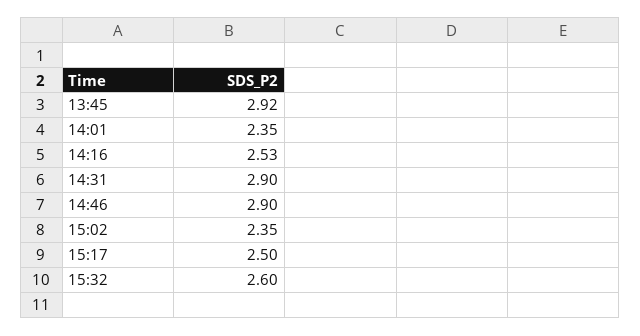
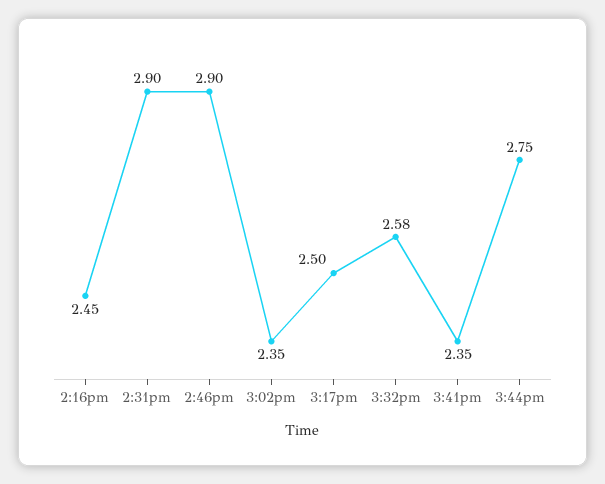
13:45: 2.92 -> none
14:01: 2.35 -> none
14:16: 2.53 -> 2.45
15:32: 2.6 -> 2.58
3:41pm: none -> 2.35
3:44pm: none -> 2.75

